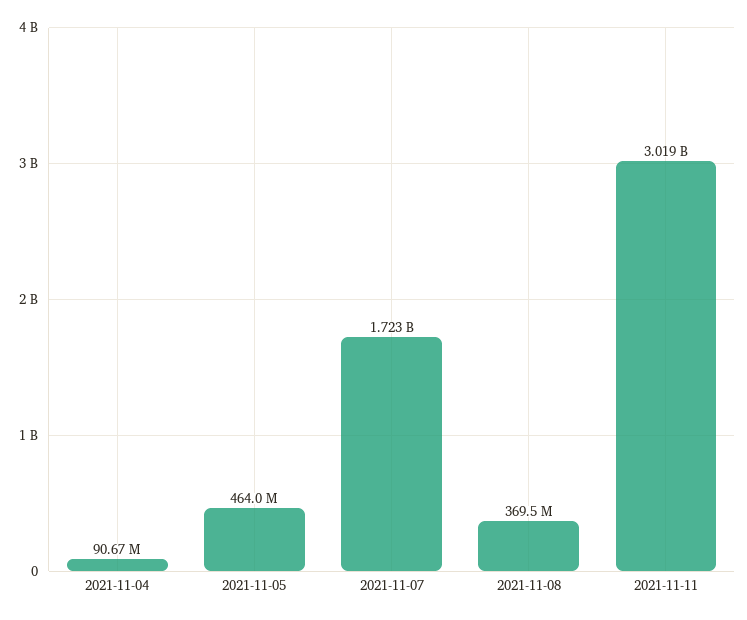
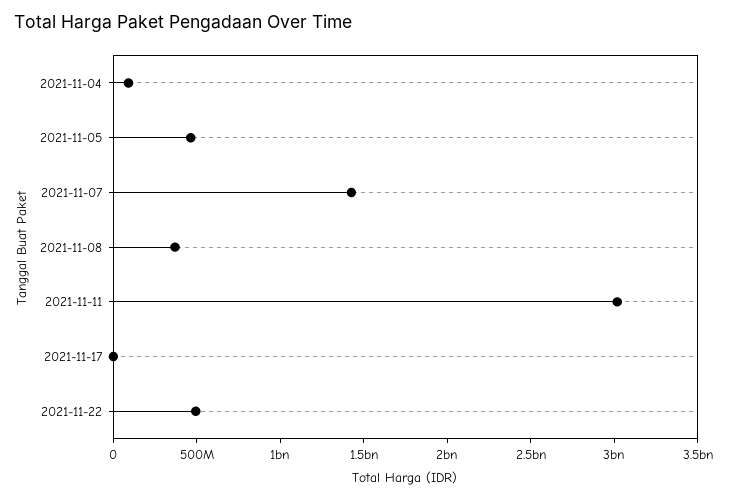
2021-11-07: 1723000000 -> 1400000000
2021-11-17: none -> 0
2021-11-22: none -> 500000000

